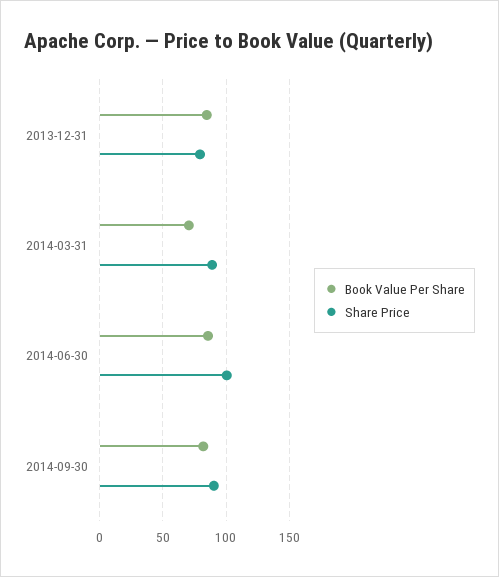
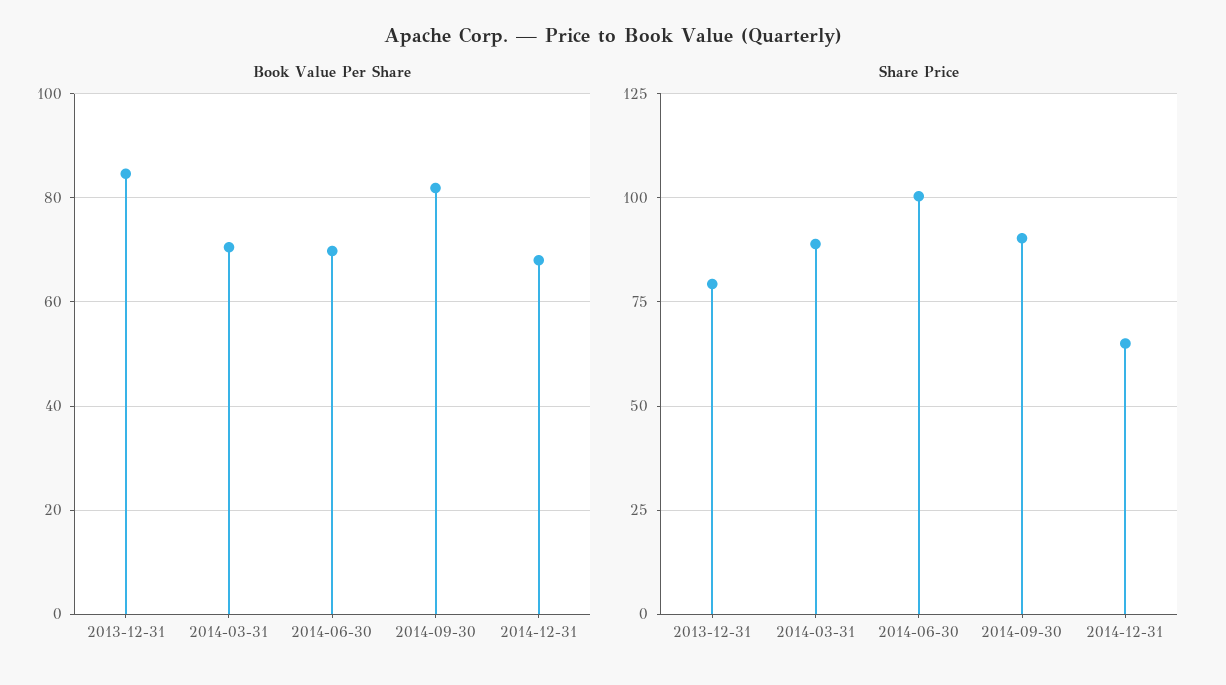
Book Value Per Share, 2014-06-30: 85 -> 70
Book Value Per Share, 2014-12-31: none -> 68
Share Price, 2014-12-31: none -> 65

